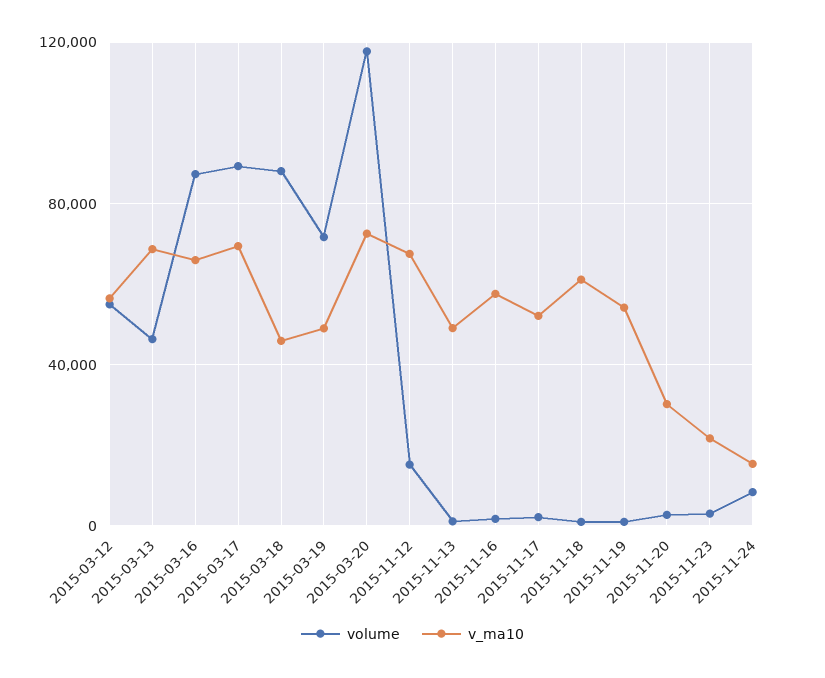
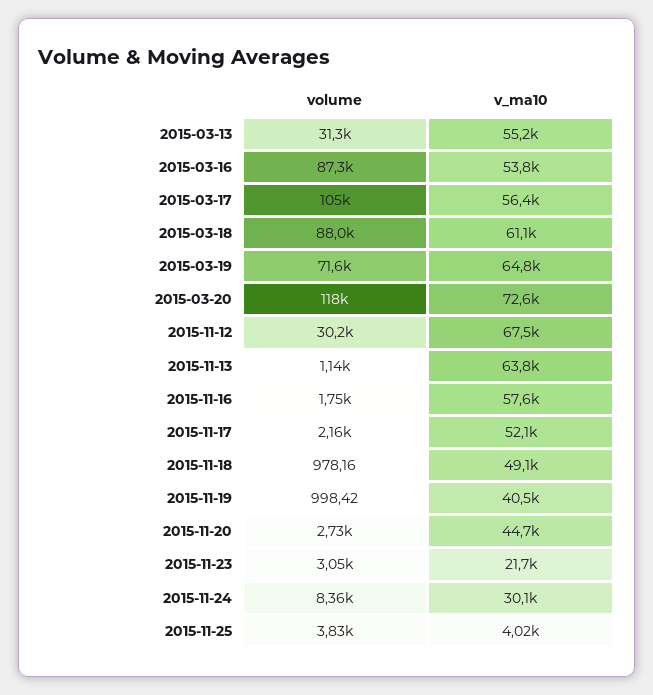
volume, 2015-03-12: 55000 -> none
v_ma10, 2015-03-12: 55000 -> none
volume, 2015-03-13: 45000 -> 31300
v_ma10, 2015-03-13: 70000 -> 55200
v_ma10, 2015-03-16: 65000 -> 53800
volume, 2015-03-17: 90000 -> 105000
v_ma10, 2015-03-17: 70000 -> 56400
v_ma10, 2015-03-18: 45000 -> 61100
v_ma10, 2015-03-19: 50000 -> 64800
volume, 2015-11-12: 15000 -> 30200
v_ma10, 2015-11-13: 50000 -> 63800
v_ma10, 2015-11-18: 60000 -> 49100
v_ma10, 2015-11-19: 55000 -> 40500
v_ma10, 2015-11-20: 30000 -> 44700
v_ma10, 2015-11-24: 15000 -> 30100
volume, 2015-11-25: none -> 3830
v_ma10, 2015-11-25: none -> 4020

